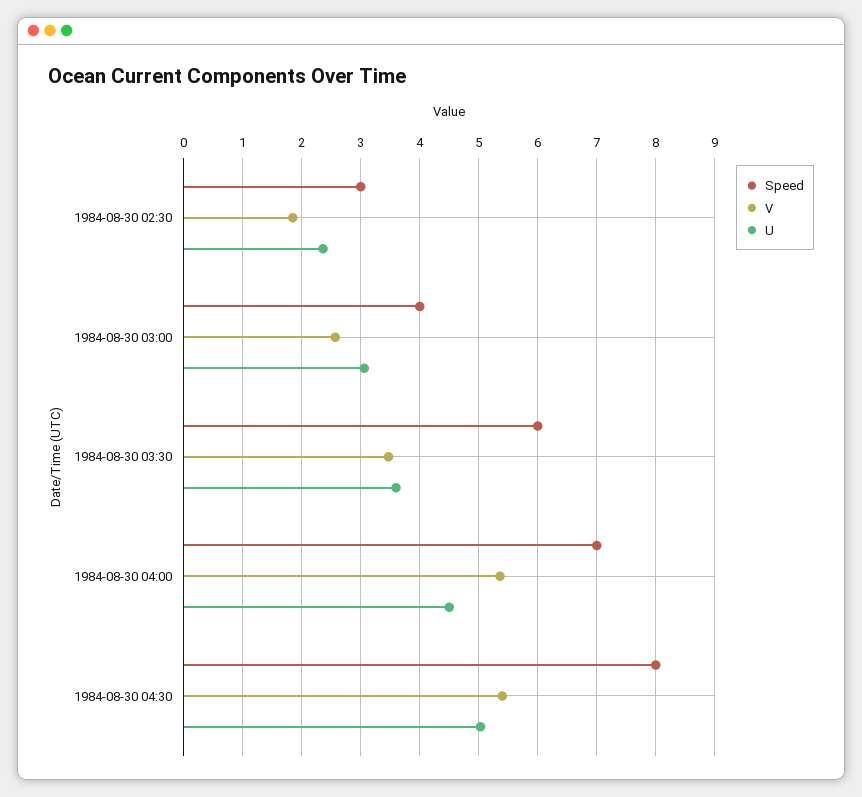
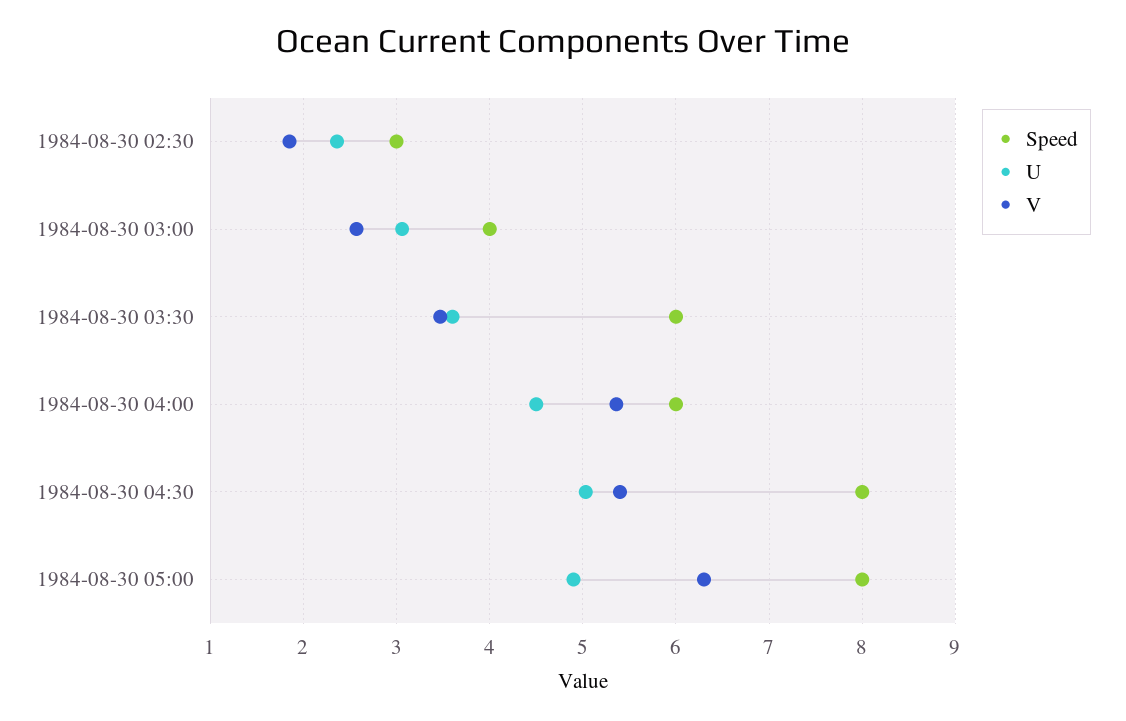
Speed, 1984-08-30 04:00: 7 -> 6
Speed, 1984-08-30 05:00: none -> 8
U, 1984-08-30 05:00: none -> 4.9
V, 1984-08-30 05:00: none -> 6.3

